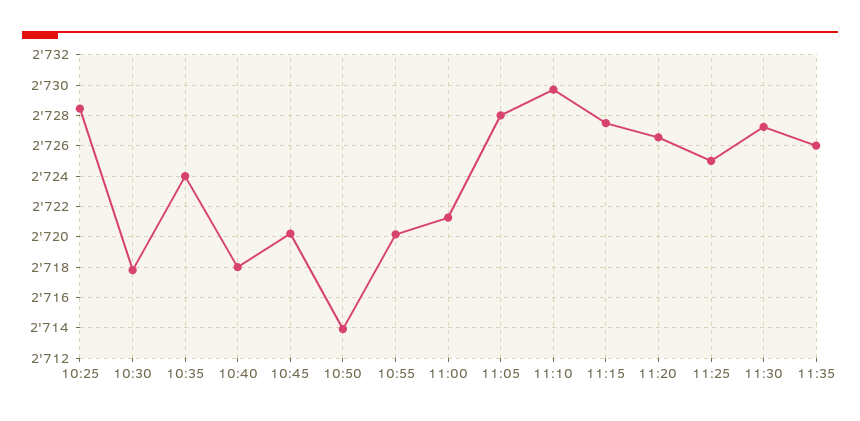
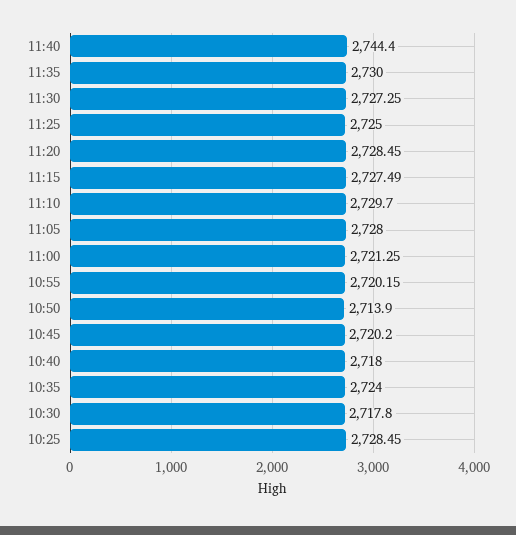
11:20: 2726.5 -> 2728.45
11:35: 2726 -> 2730
11:40: none -> 2744.4

